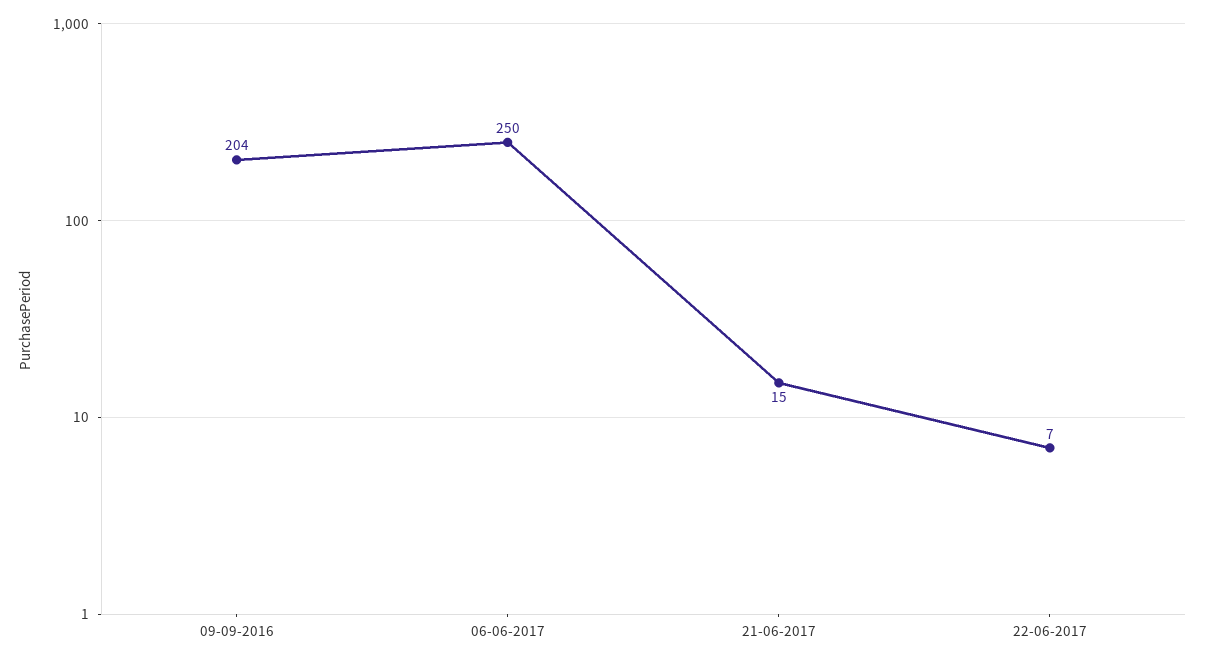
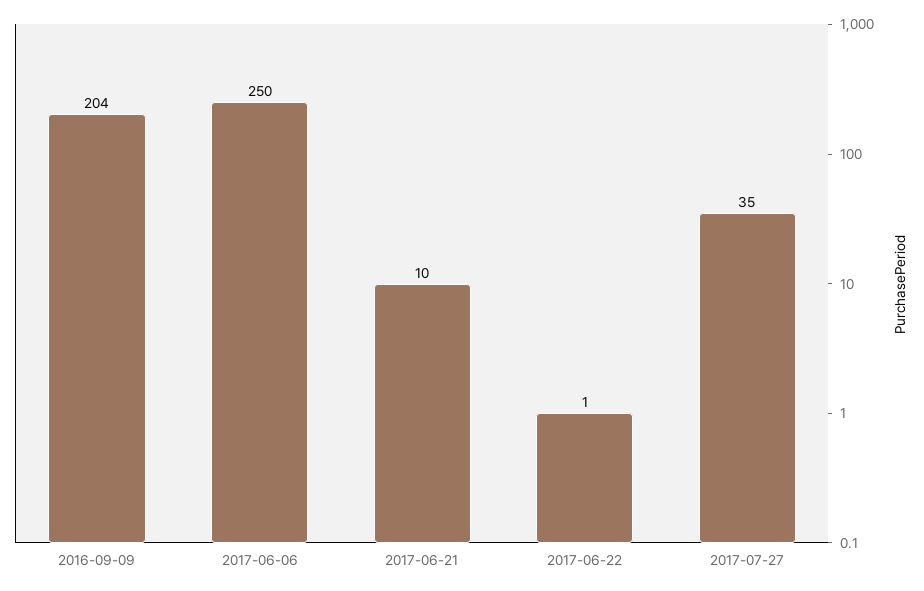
21-06-2017: 15 -> 10
22-06-2017: 7 -> 1
2017-07-27: none -> 35

